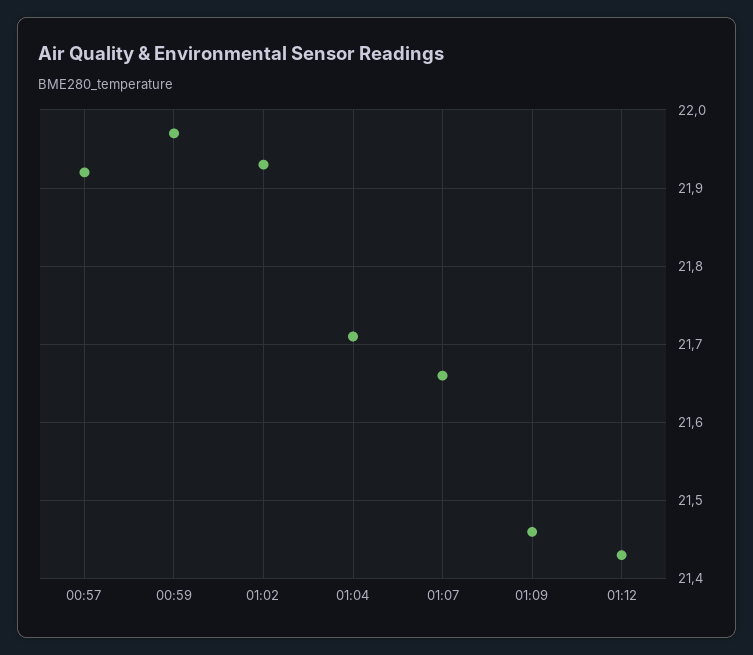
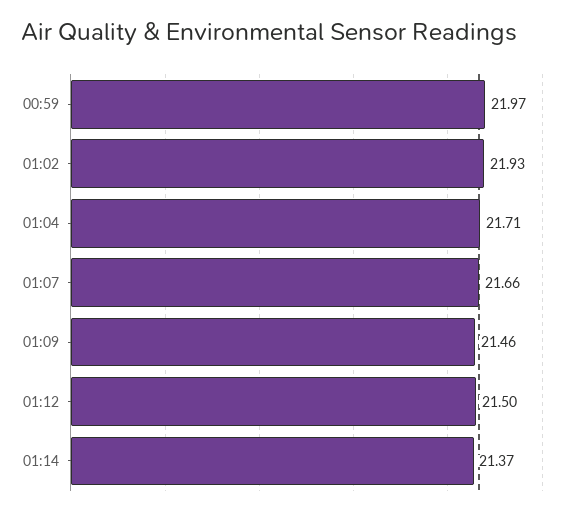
00:57: 21.92 -> none
01:12: 21.43 -> 21.5
01:14: none -> 21.37

